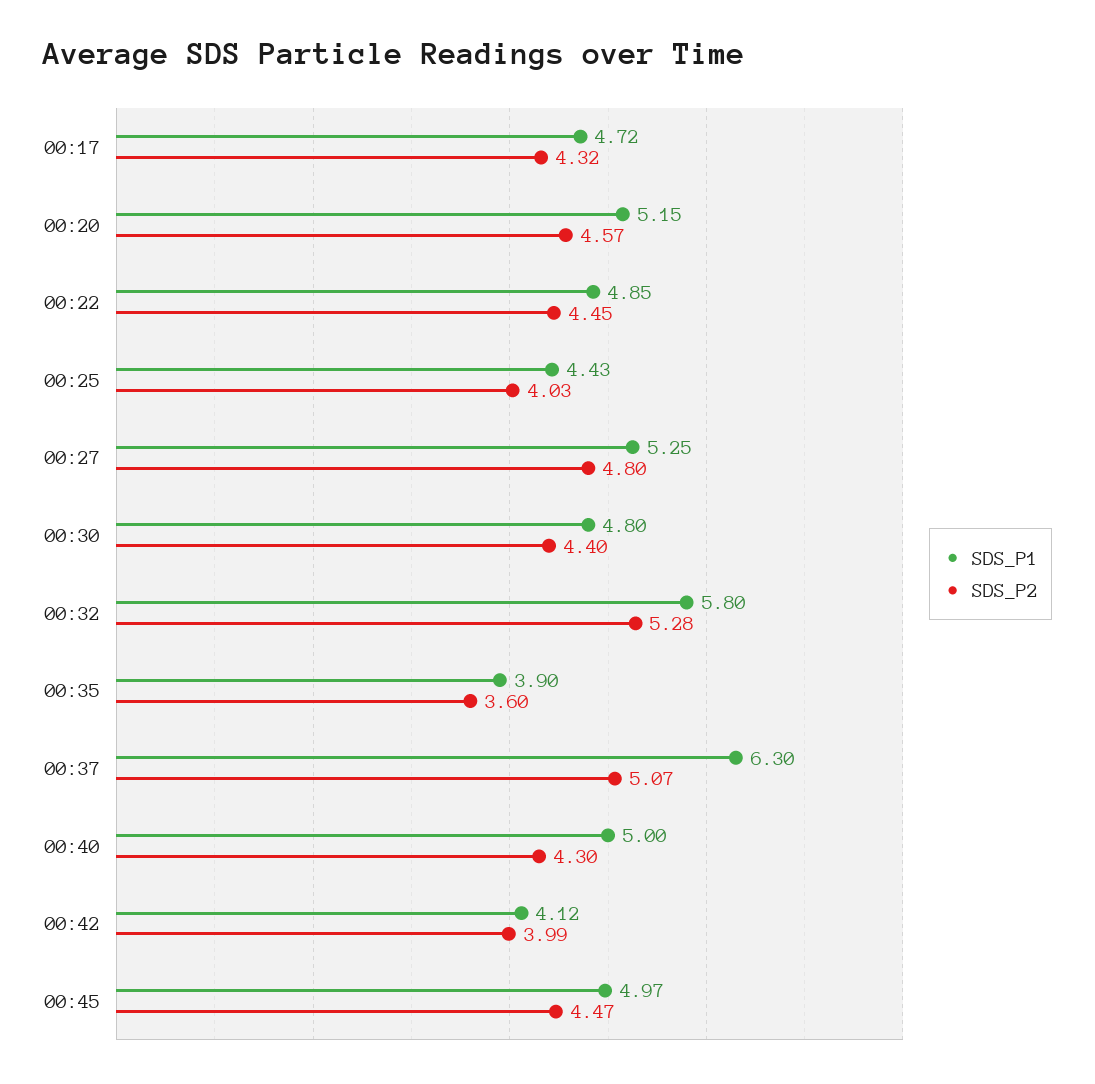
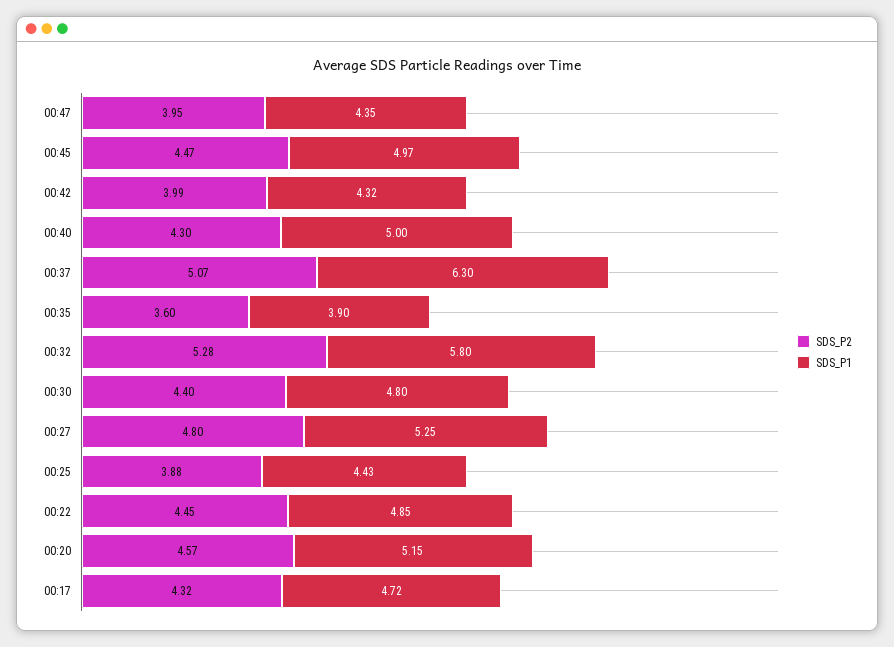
SDS_P2, 00:25: 4.03 -> 3.88
SDS_P1, 00:42: 4.12 -> 4.32
SDS_P2, 00:47: none -> 3.95
SDS_P1, 00:47: none -> 4.35

